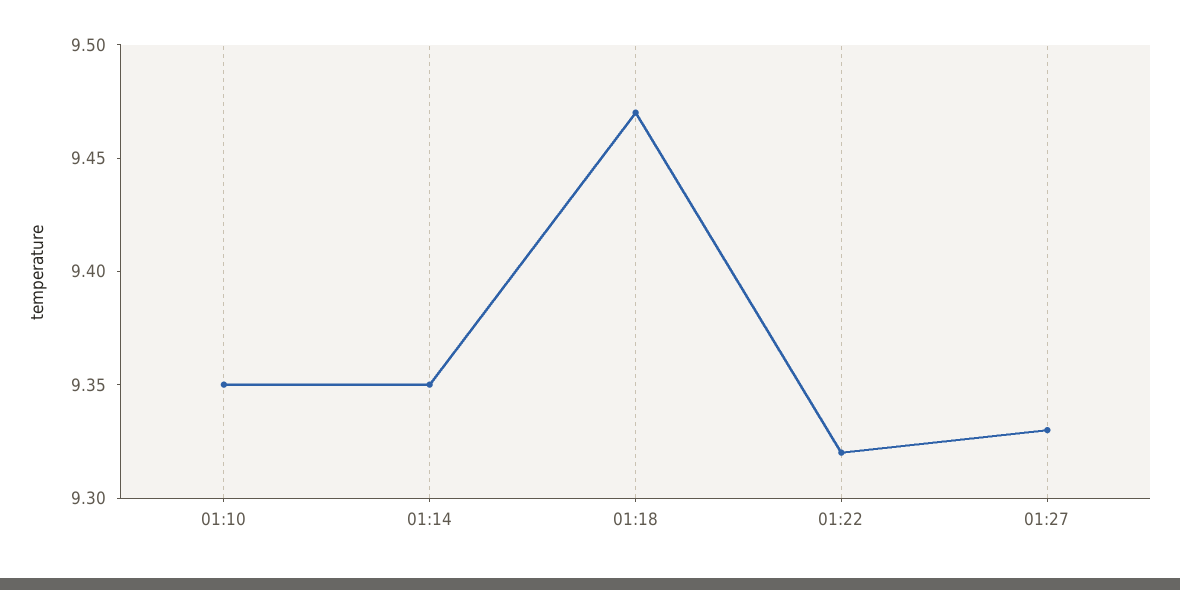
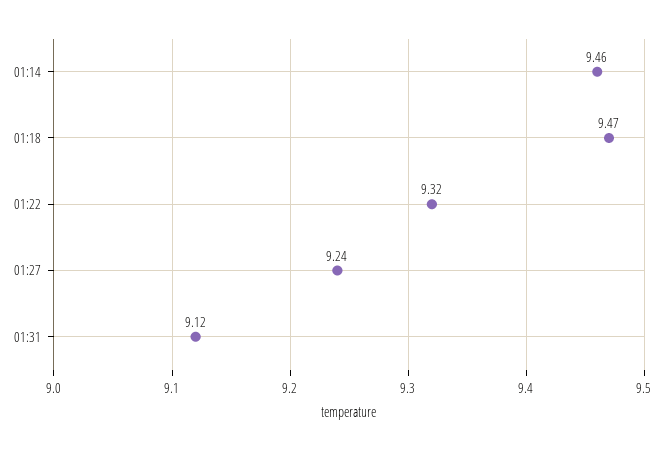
01:10: 9.35 -> none
01:14: 9.35 -> 9.46
01:27: 9.33 -> 9.24
01:31: none -> 9.12

